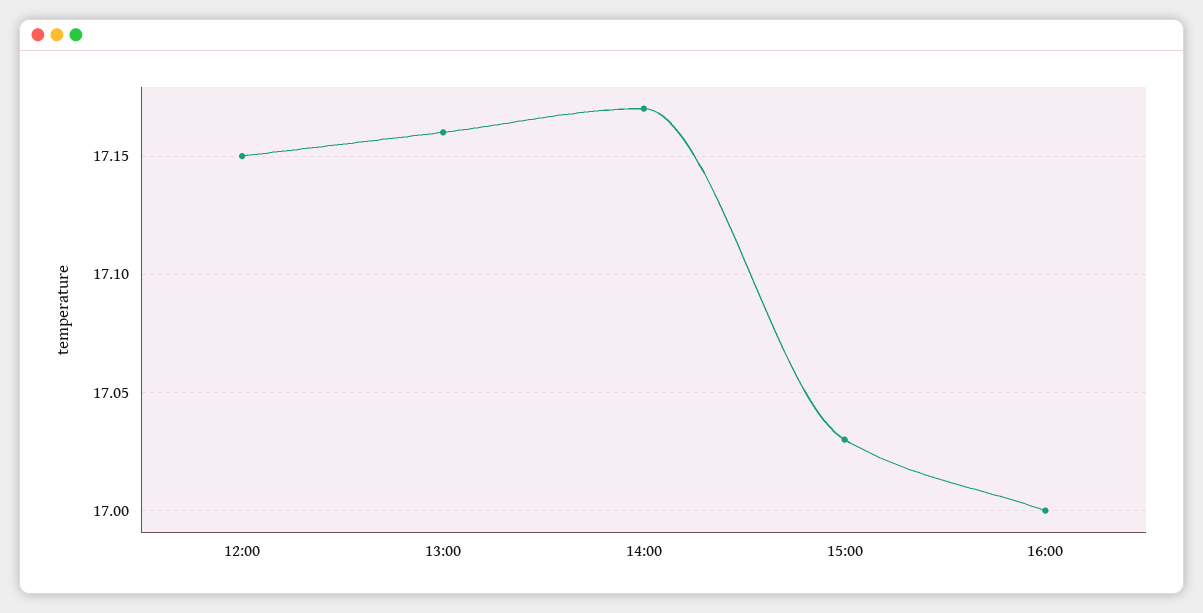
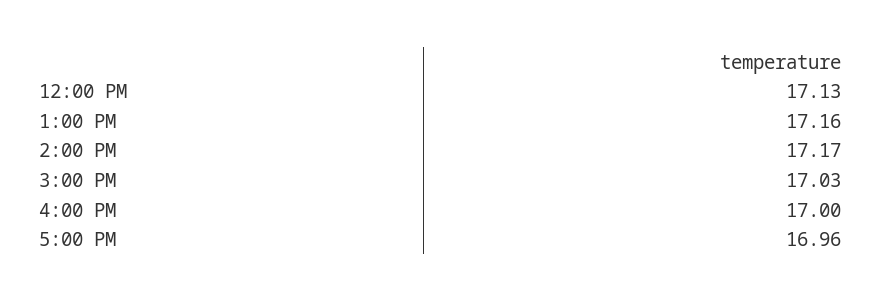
12:00: 17.15 -> 17.13
5:00 PM: none -> 16.96

